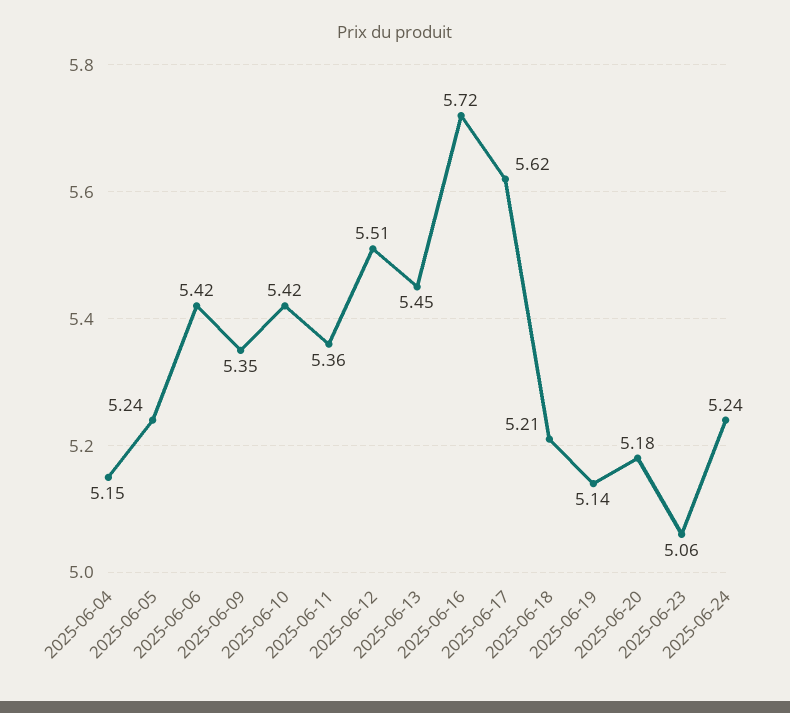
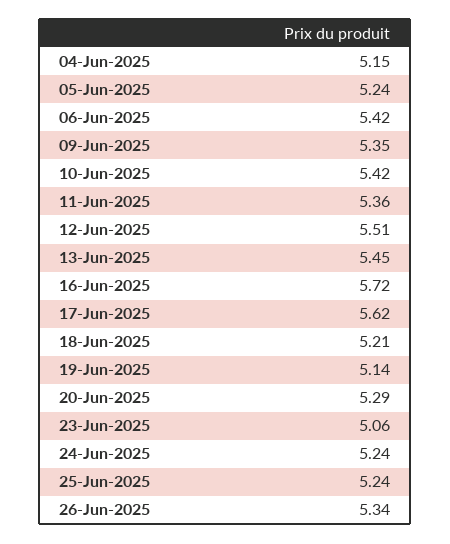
2025-06-20: 5.18 -> 5.29
25-Jun-2025: none -> 5.24
26-Jun-2025: none -> 5.34

